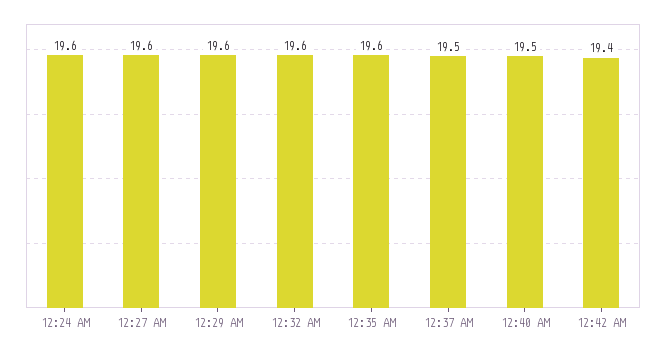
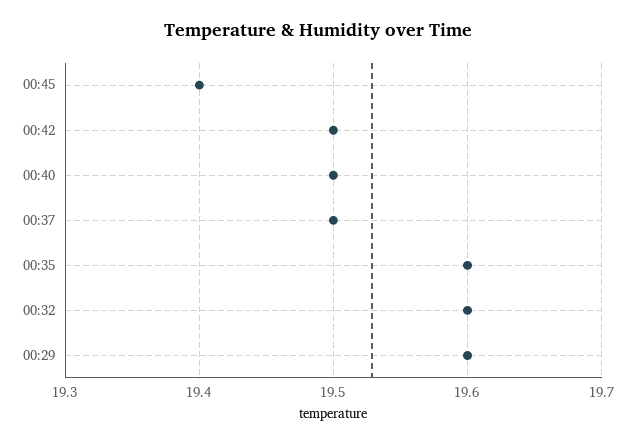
12:24 AM: 19.6 -> none
12:27 AM: 19.6 -> none
12:42 AM: 19.4 -> 19.5
00:45: none -> 19.4

